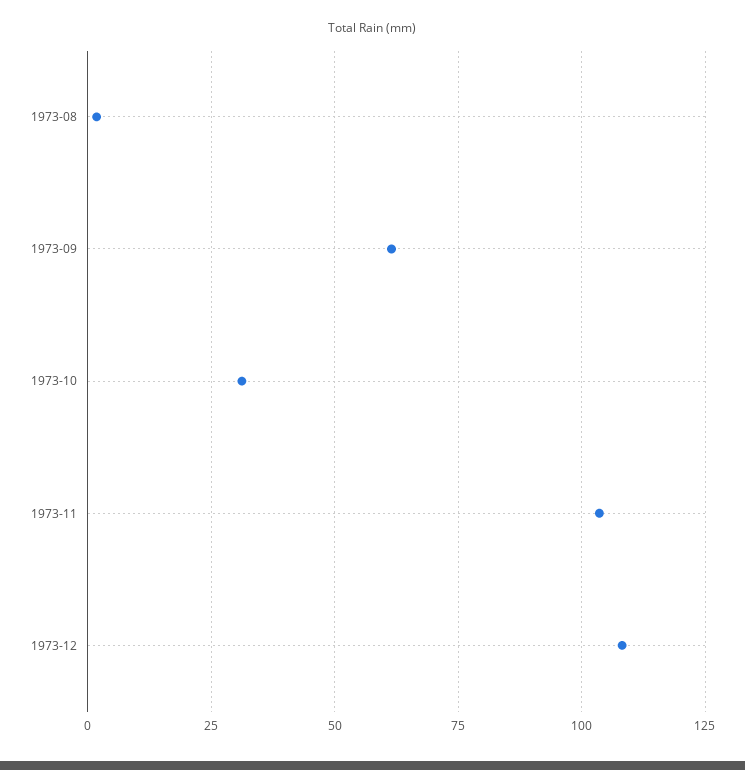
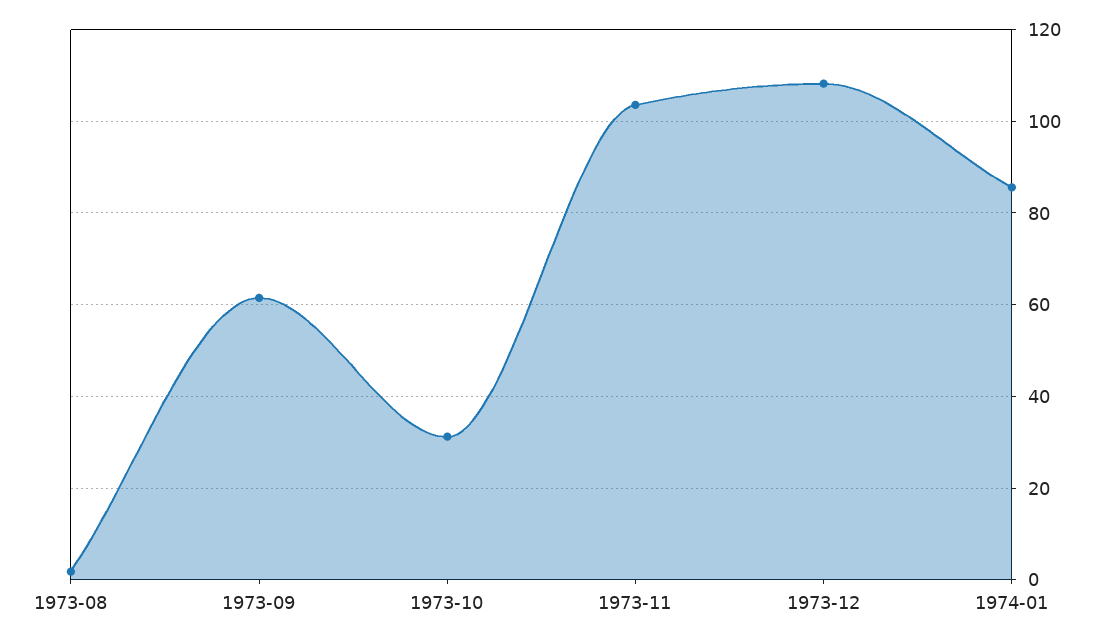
1974-01: none -> 86

